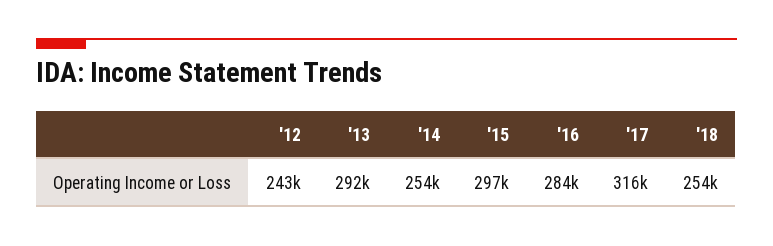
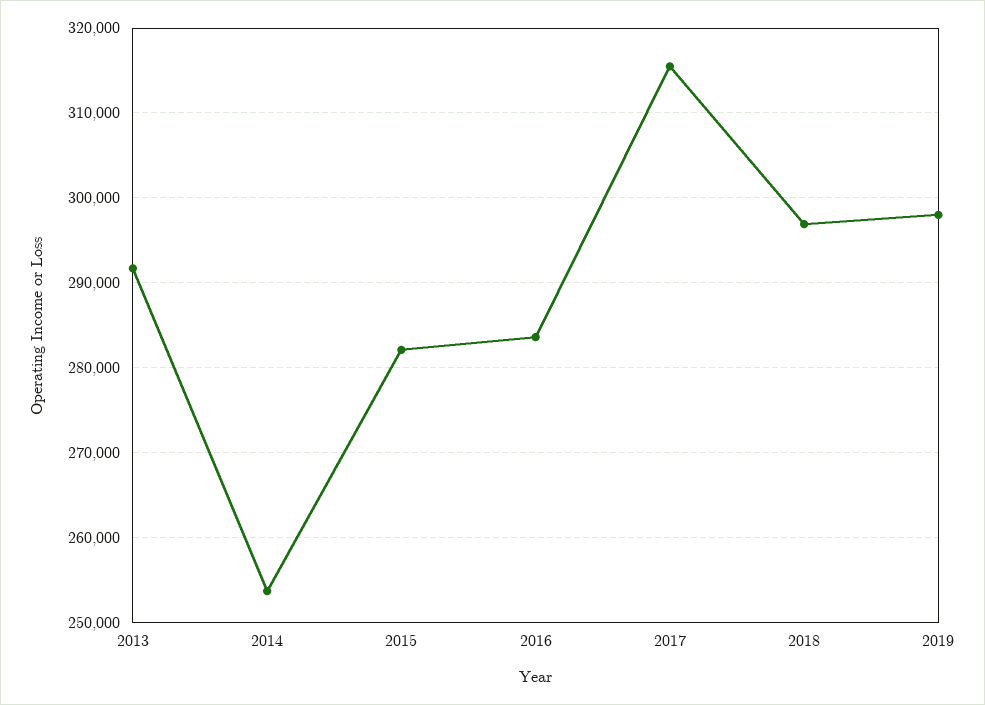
'12: 243000 -> none
'15: 297000 -> 282000
'18: 254000 -> 297000
2019: none -> 298000

